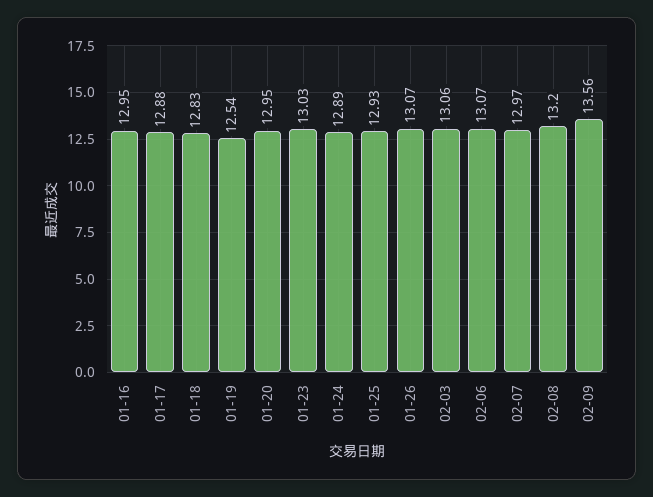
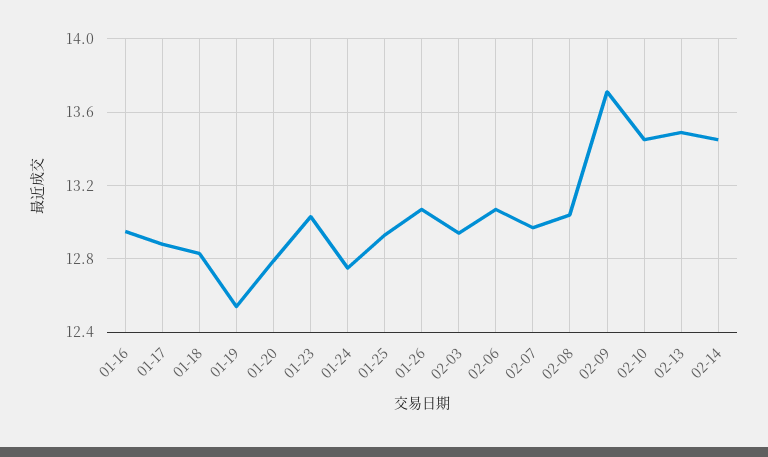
01-20: 12.95 -> 12.8
01-24: 12.89 -> 12.75
02-03: 13.06 -> 12.95
02-08: 13.2 -> 13.05
02-09: 13.56 -> 13.7
02-10: none -> 13.45
02-13: none -> 13.5
02-14: none -> 13.45

